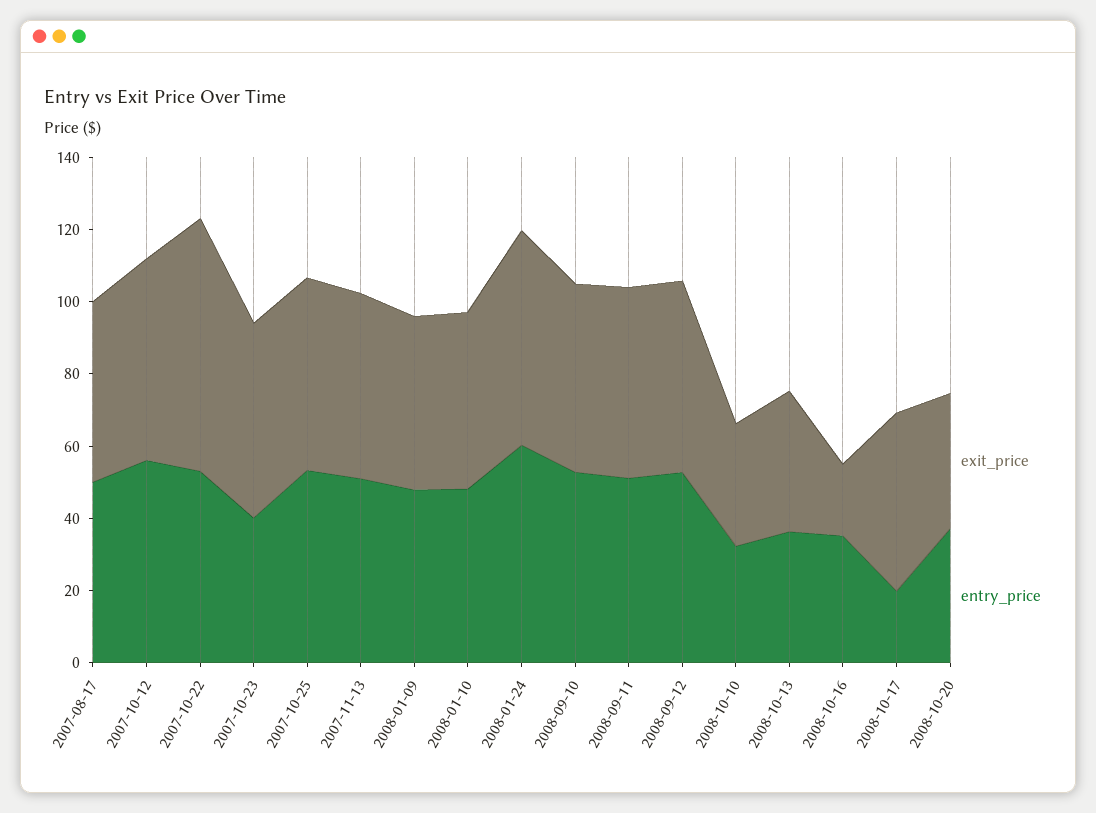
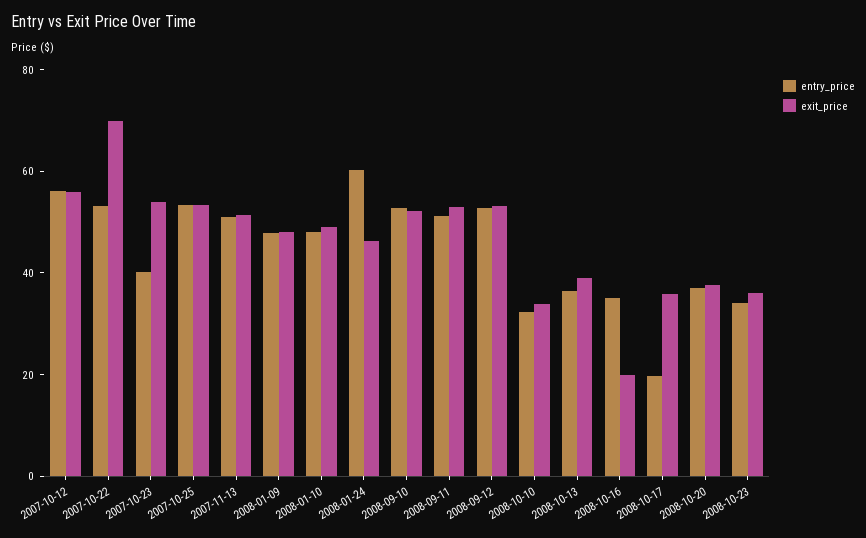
exit_price, 2007-08-17: 50 -> none
entry_price, 2007-08-17: 50 -> none
exit_price, 2008-01-24: 60 -> 45
exit_price, 2008-10-17: 50 -> 35
entry_price, 2008-10-23: none -> 35
exit_price, 2008-10-23: none -> 35

